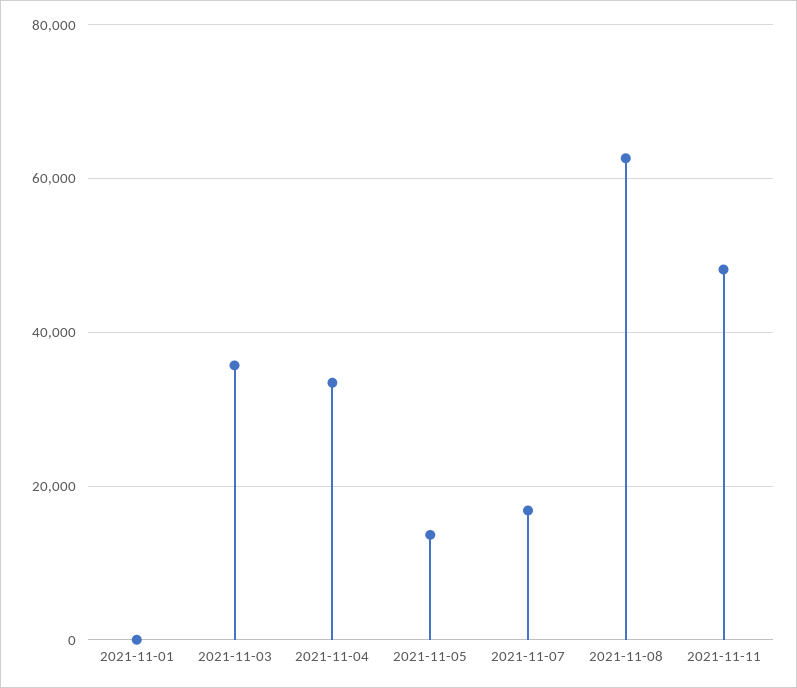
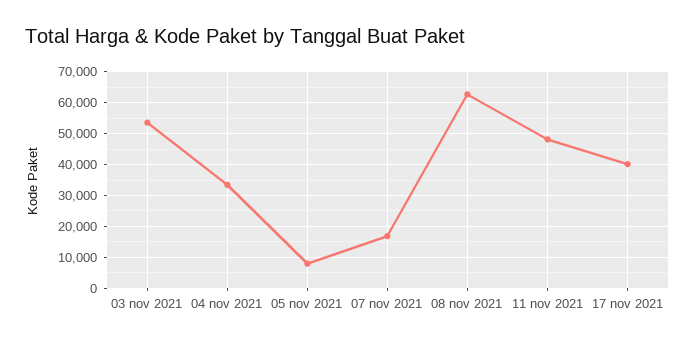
2021-11-01: 0 -> none
2021-11-03: 36000 -> 54000
2021-11-05: 14000 -> 8000
17 nov 2021: none -> 40000

